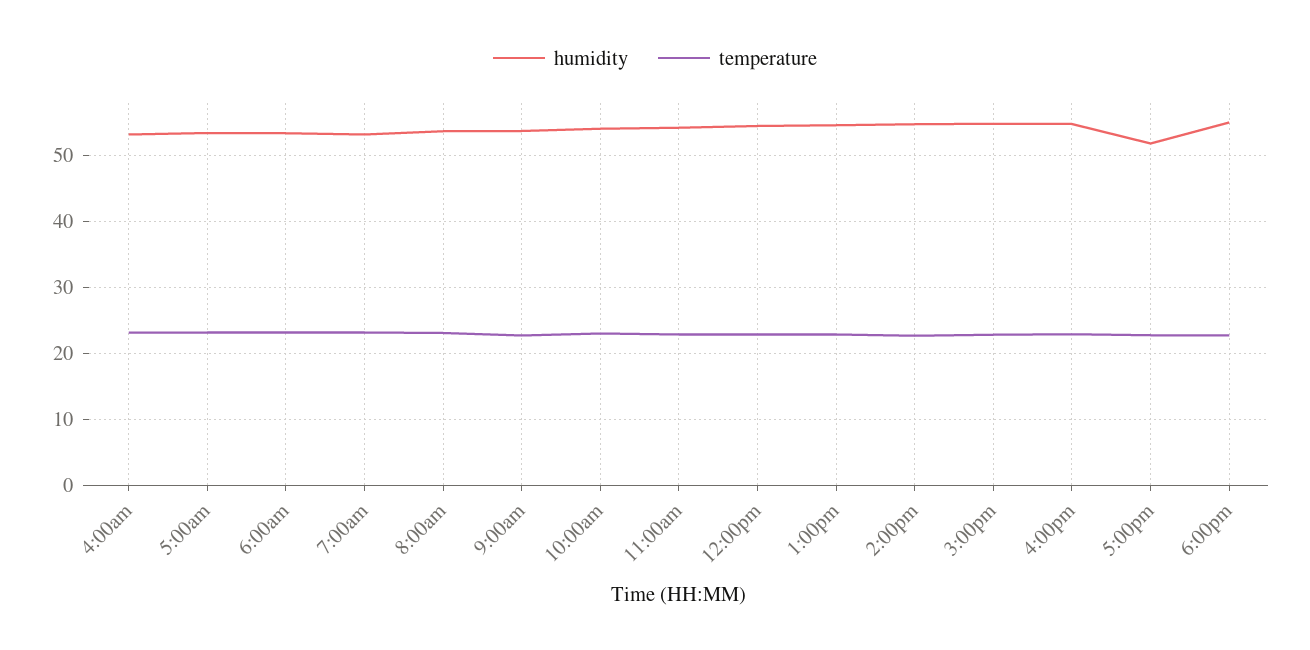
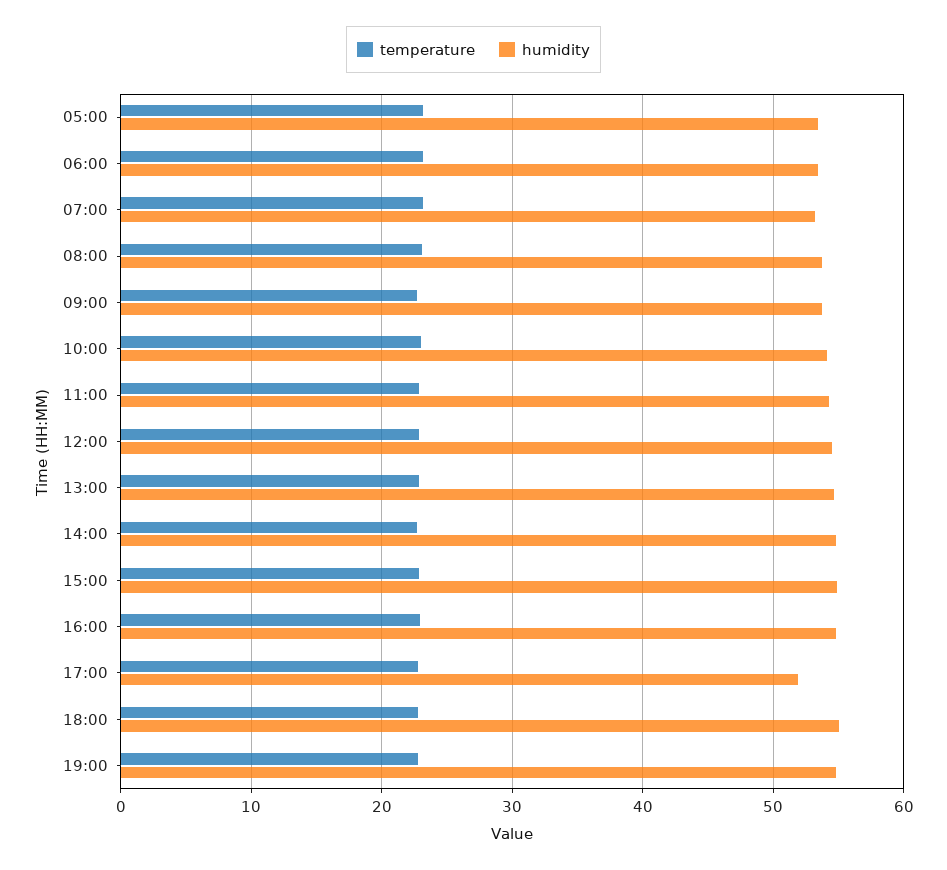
humidity, 4:00am: 53 -> none
temperature, 4:00am: 23 -> none
temperature, 19:00: none -> 23
humidity, 19:00: none -> 55

